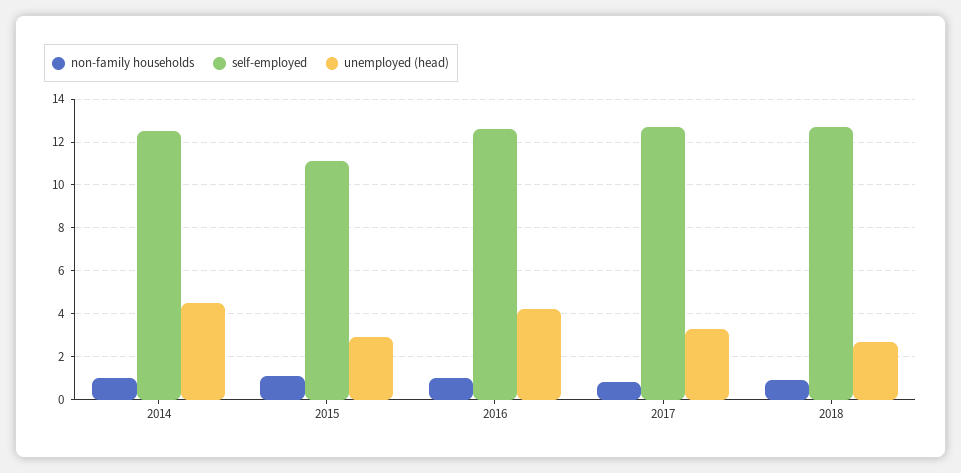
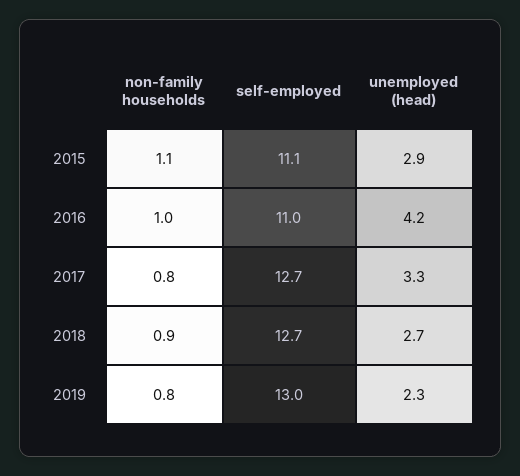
non-family households, 2014: 1 -> none
self-employed, 2014: 12.5 -> none
unemployed (head), 2014: 4.5 -> none
self-employed, 2016: 12.5 -> 11
non-family households, 2019: none -> 0.8
self-employed, 2019: none -> 13
unemployed (head), 2019: none -> 2.3

